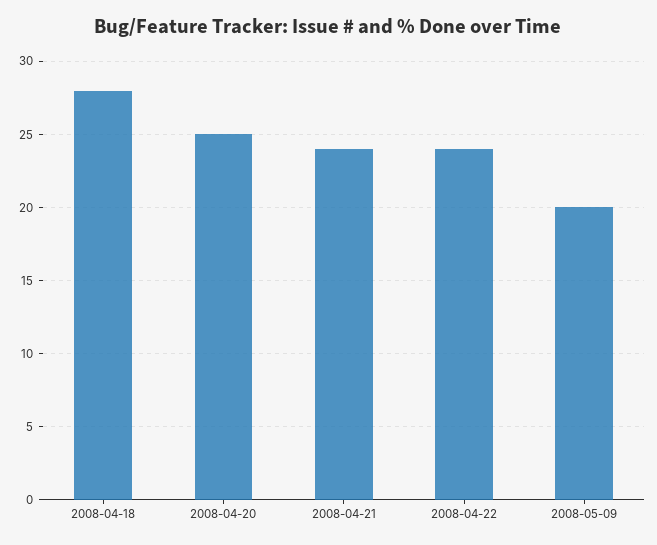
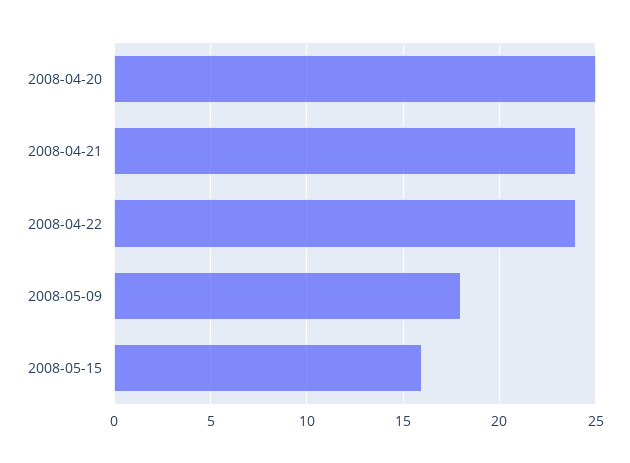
2008-04-18: 28 -> none
2008-05-09: 20 -> 18
2008-05-15: none -> 16

